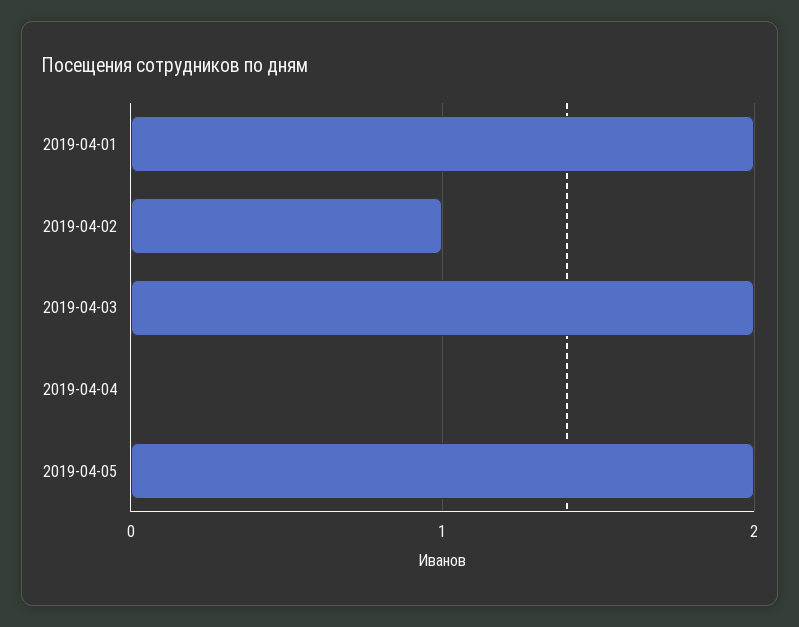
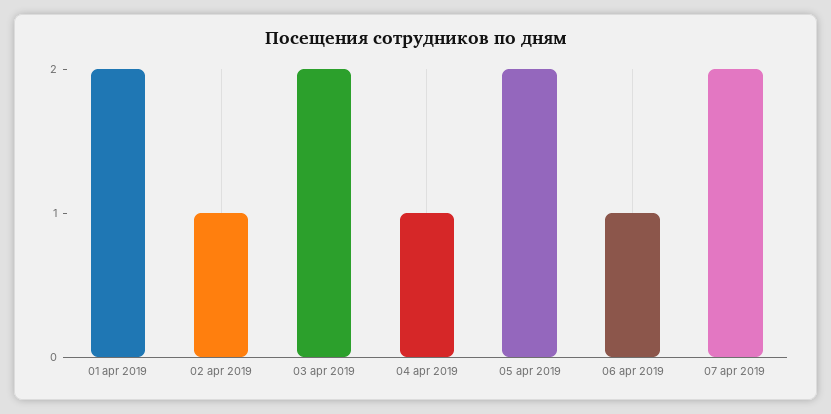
2019-04-04: 0 -> 1
06 apr 2019: none -> 1
07 apr 2019: none -> 2

